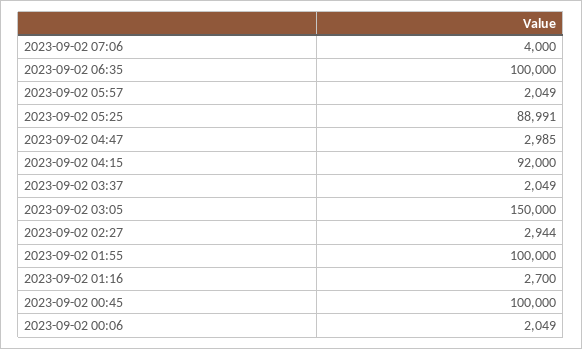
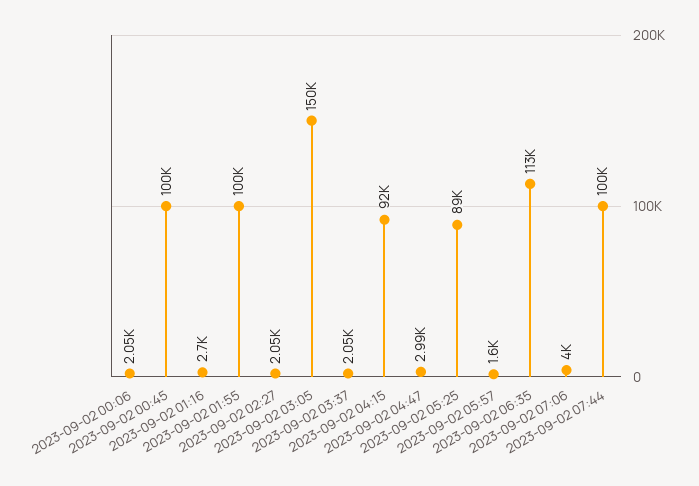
2023-09-02 06:35: 100000 -> 113000
2023-09-02 05:57: 2049 -> 1600
2023-09-02 02:27: 2944 -> 2050
2023-09-02 07:44: none -> 100000

